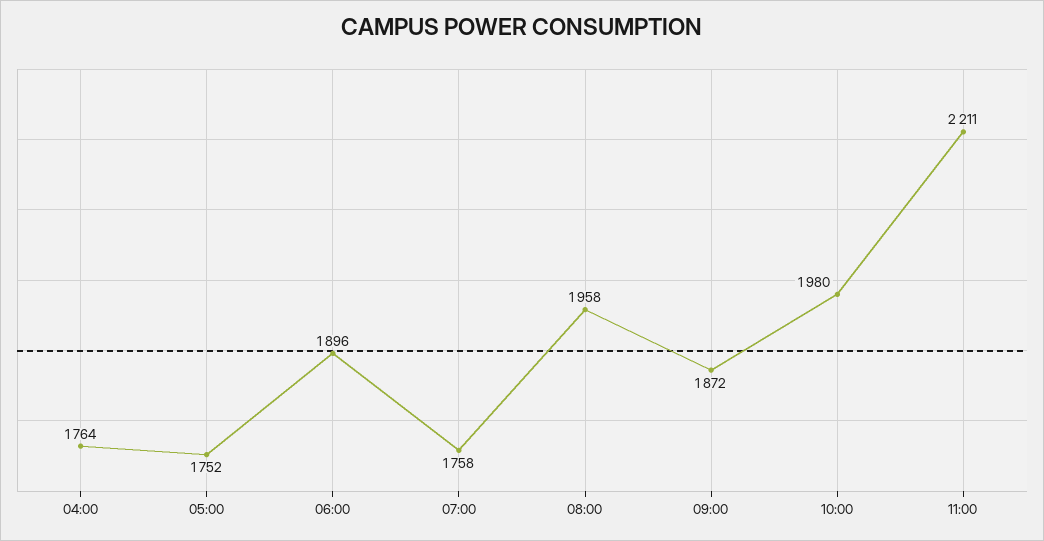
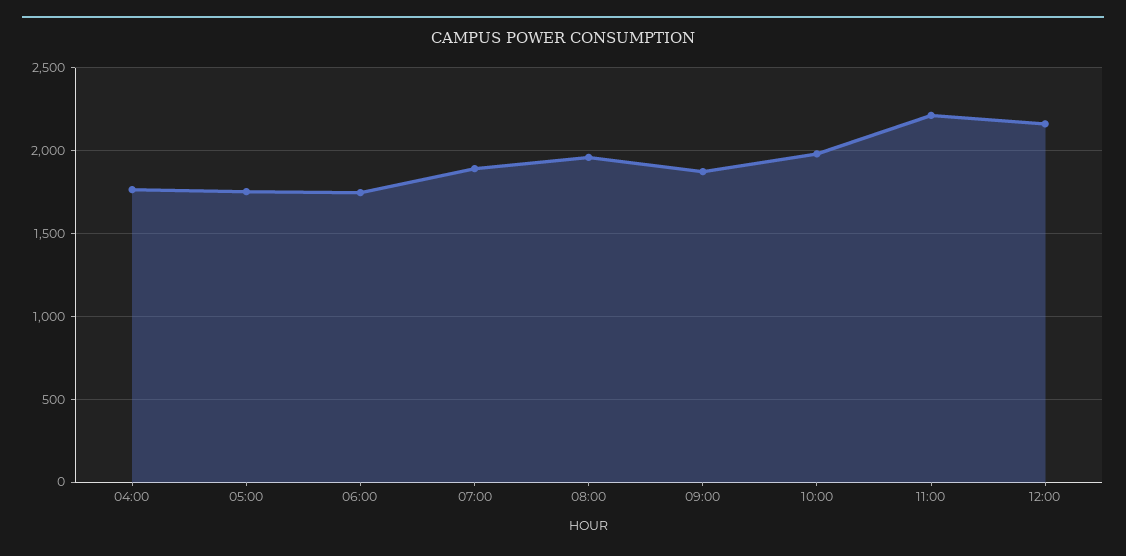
06:00: 1896 -> 1750
07:00: 1758 -> 1900
12:00: none -> 2150

